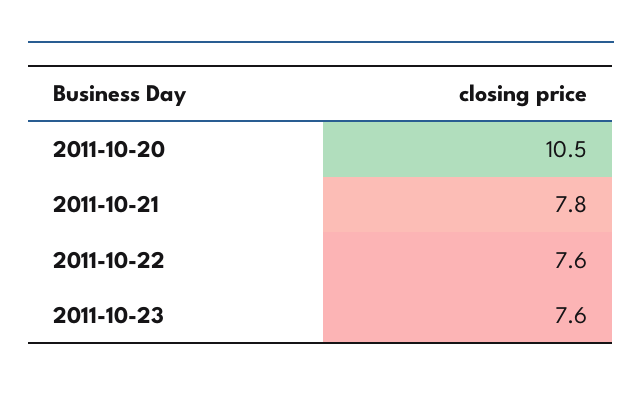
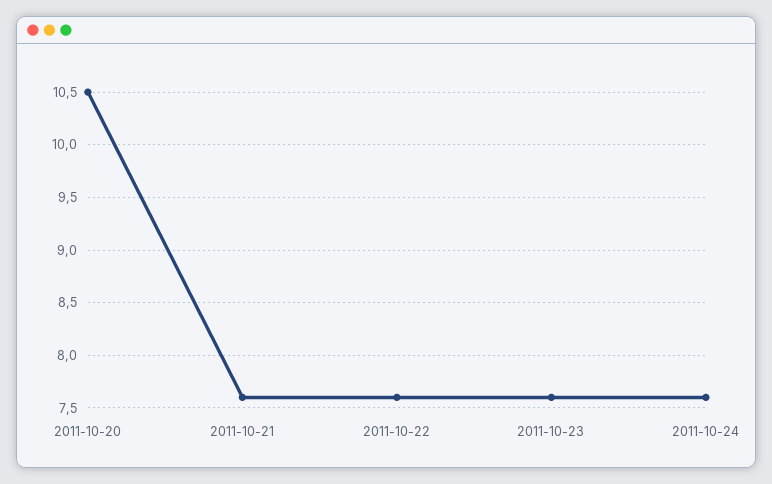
2011-10-21: 7.8 -> 7.6
2011-10-24: none -> 7.6

